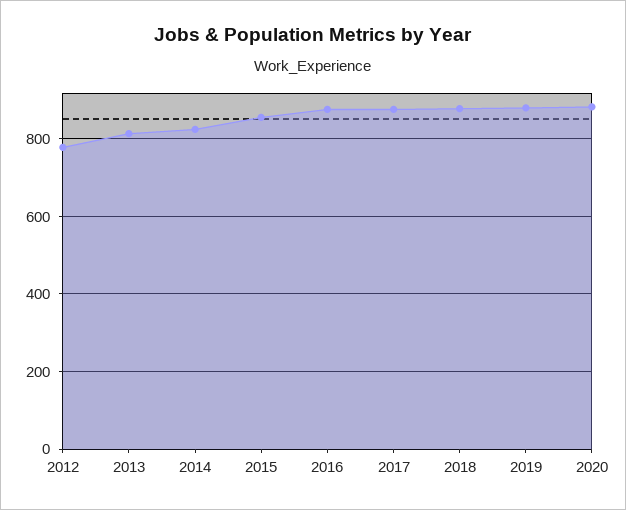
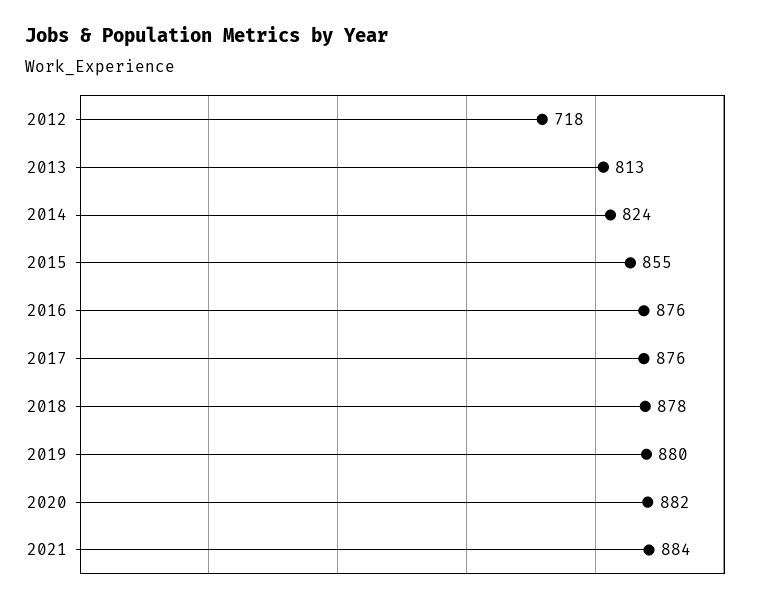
2012: 780 -> 718
2021: none -> 884

